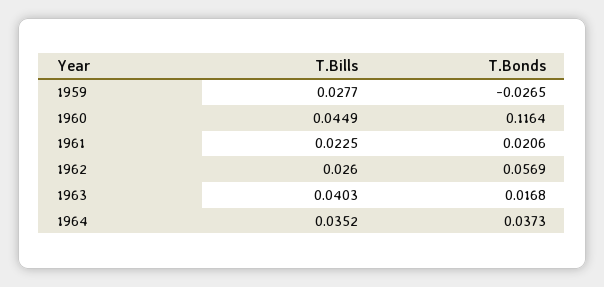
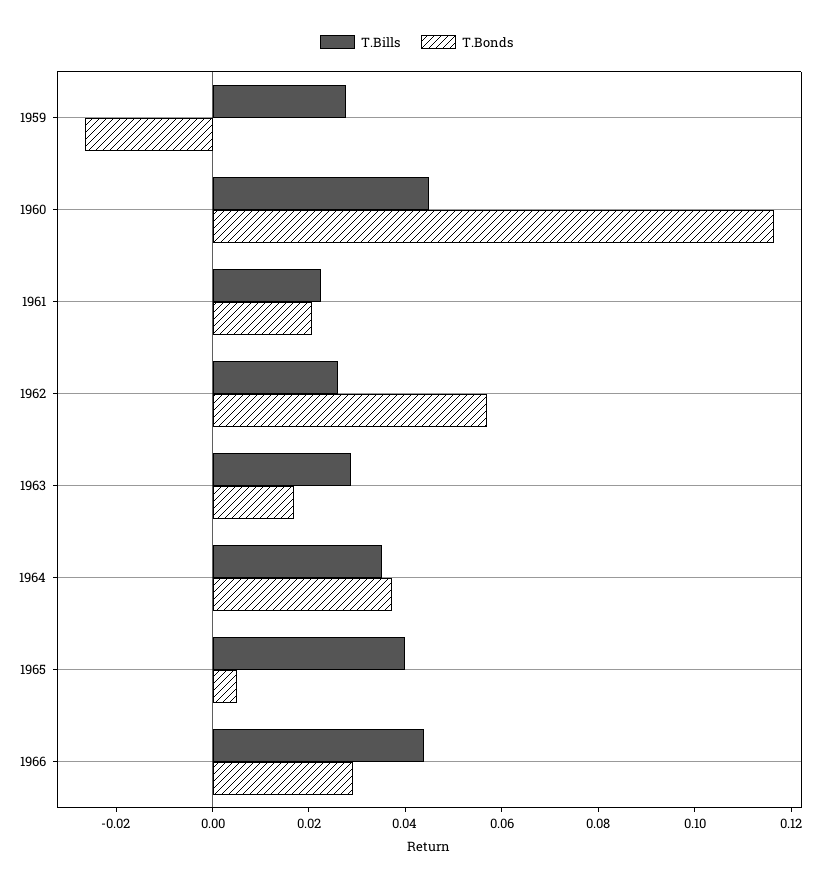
T.Bills, 1963: 0.0403 -> 0.03
T.Bills, 1965: none -> 0.04
T.Bonds, 1965: none -> 0.005
T.Bills, 1966: none -> 0.045
T.Bonds, 1966: none -> 0.03

